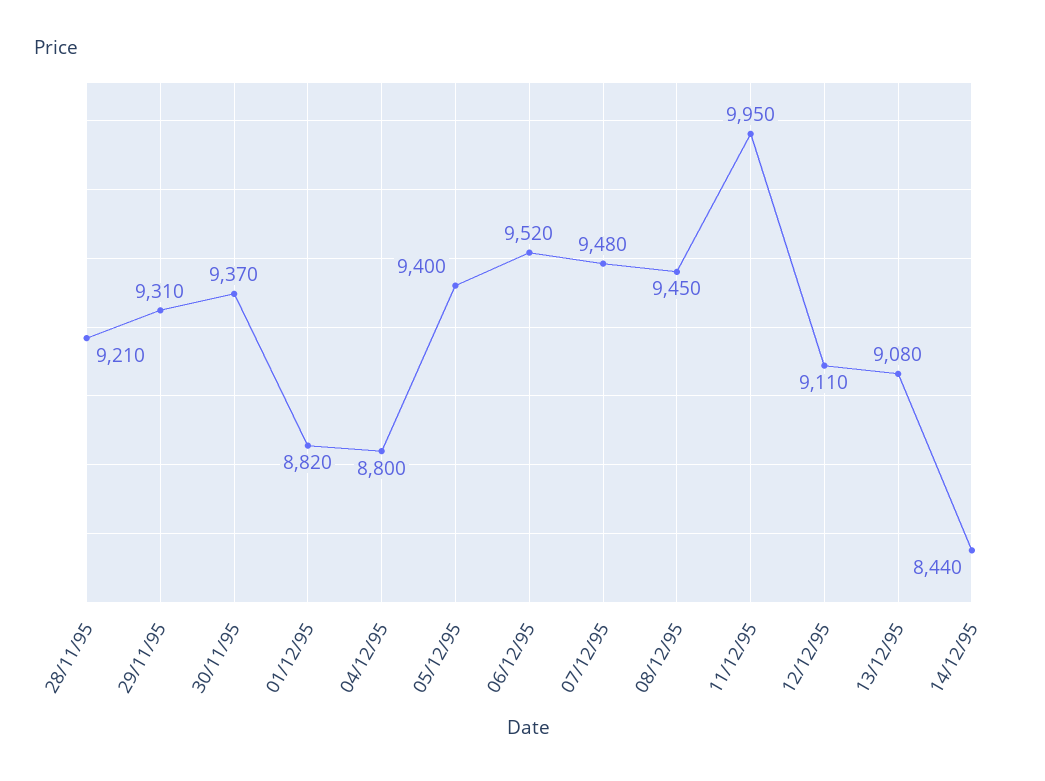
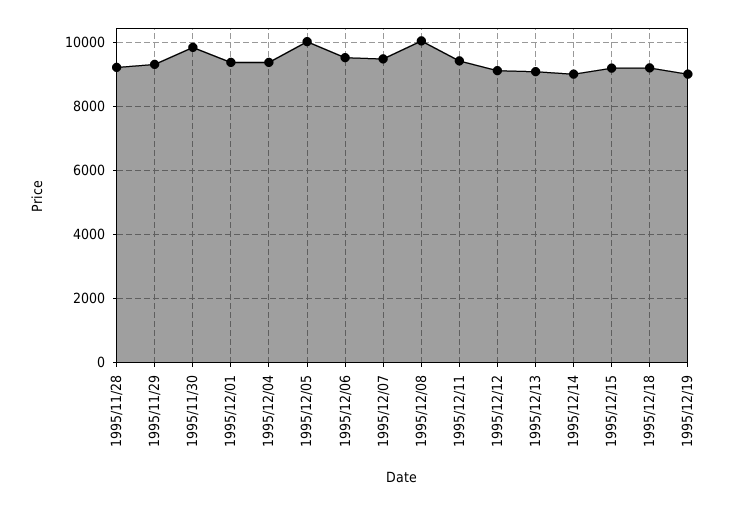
30/11/95: 9370 -> 9800
01/12/95: 8820 -> 9400
04/12/95: 8800 -> 9400
05/12/95: 9400 -> 10000
08/12/95: 9450 -> 10000
11/12/95: 9950 -> 9400
14/12/95: 8440 -> 9000
1995/12/15: none -> 9200
1995/12/18: none -> 9200
1995/12/19: none -> 9000

